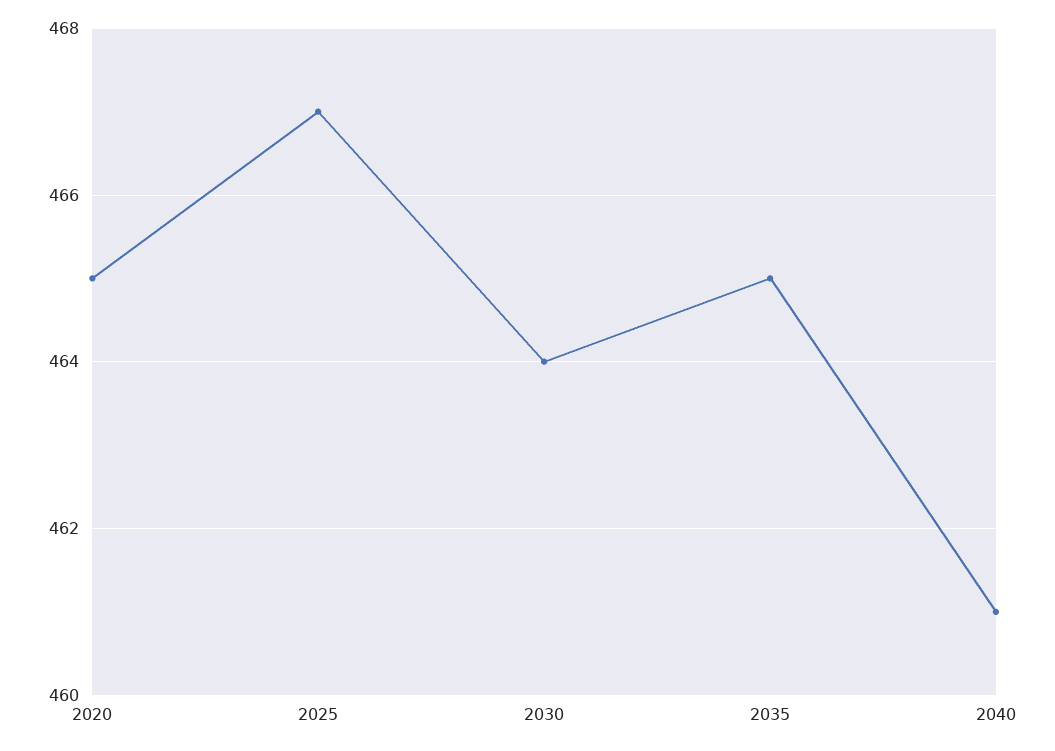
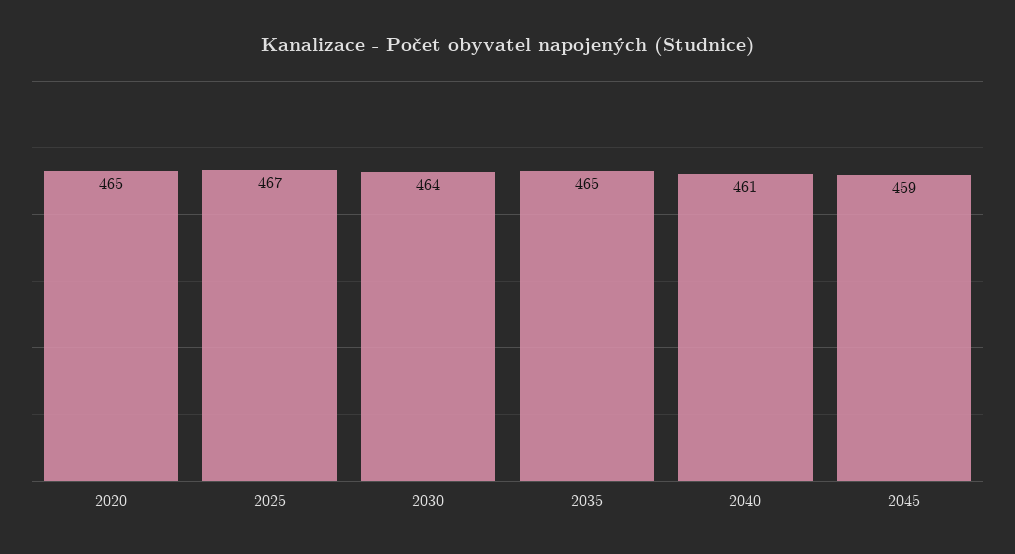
2045: none -> 459

